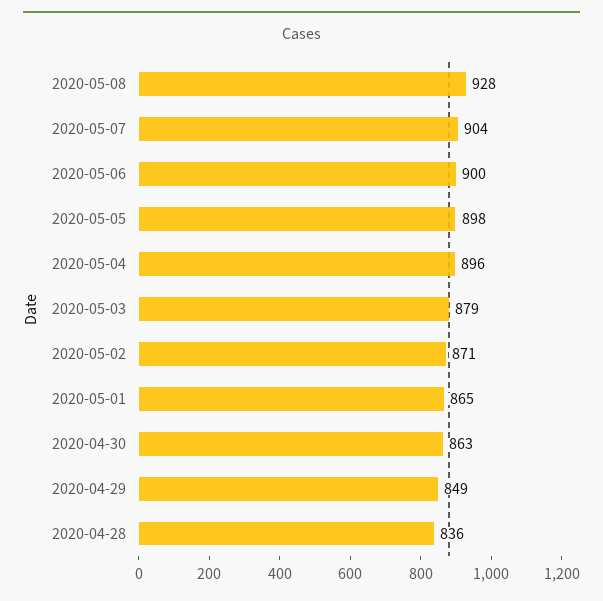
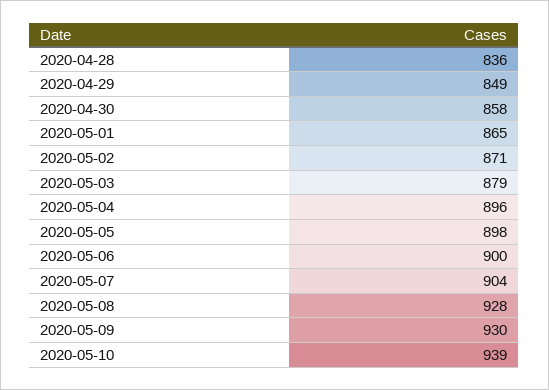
2020-04-30: 863 -> 858
2020-05-09: none -> 930
2020-05-10: none -> 939

